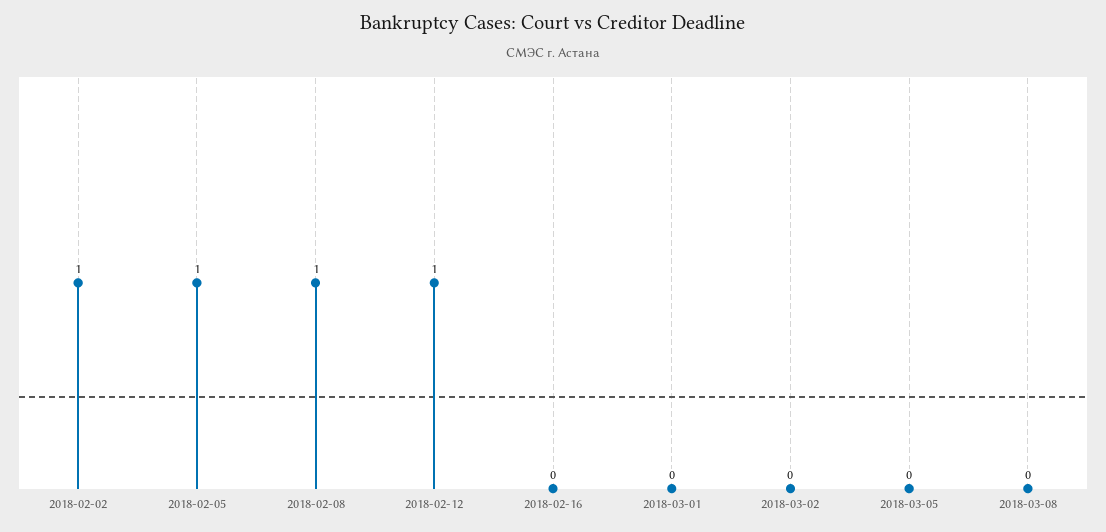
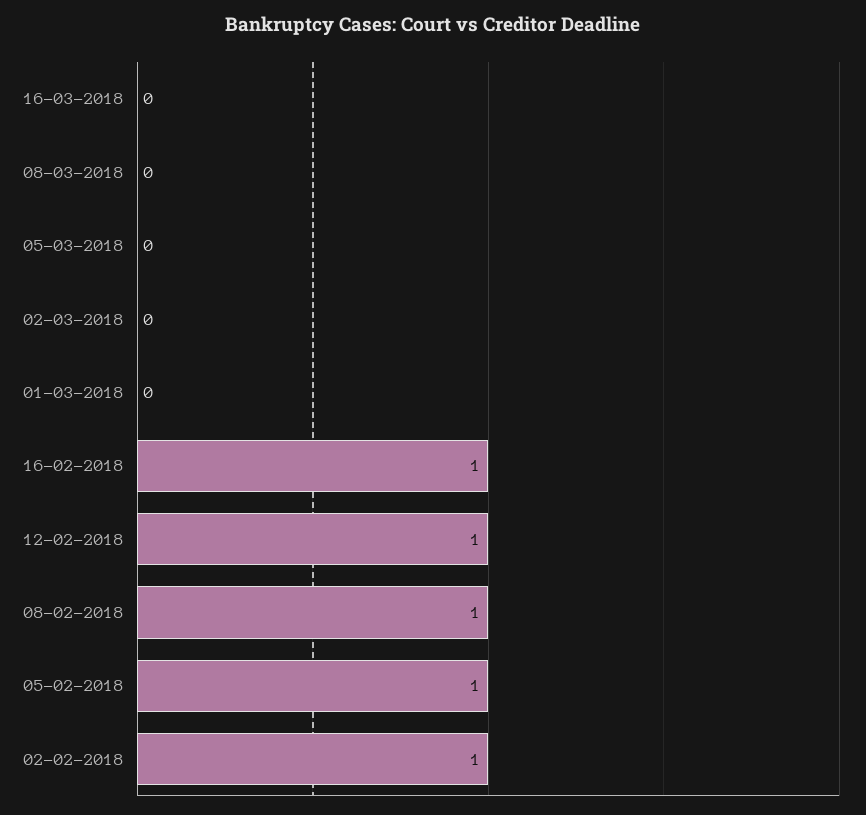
2018-02-16: 0 -> 1
16-03-2018: none -> 0

